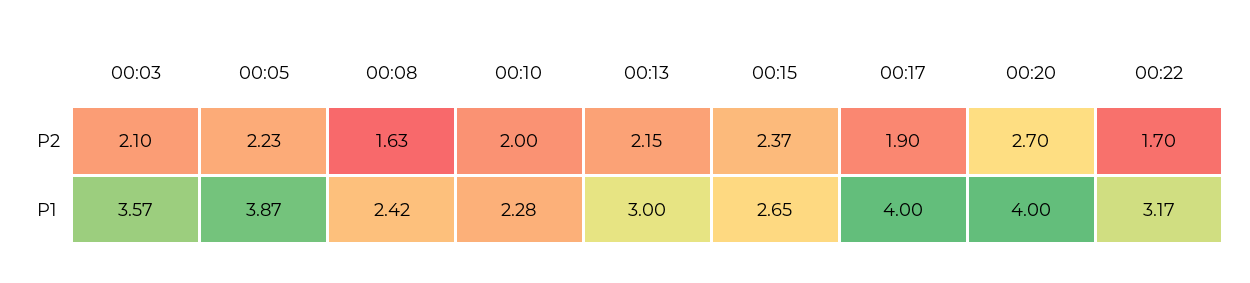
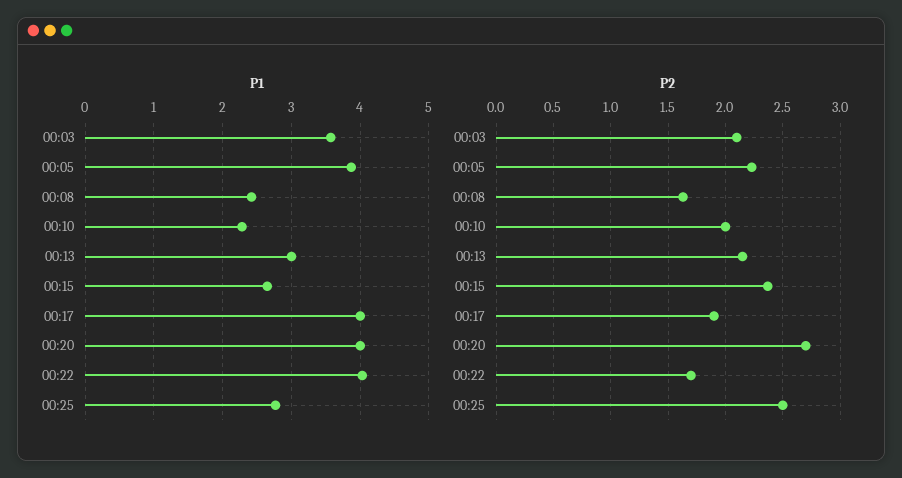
P1, 00:22: 3.17 -> 4
P1, 00:25: none -> 2.8
P2, 00:25: none -> 2.5

